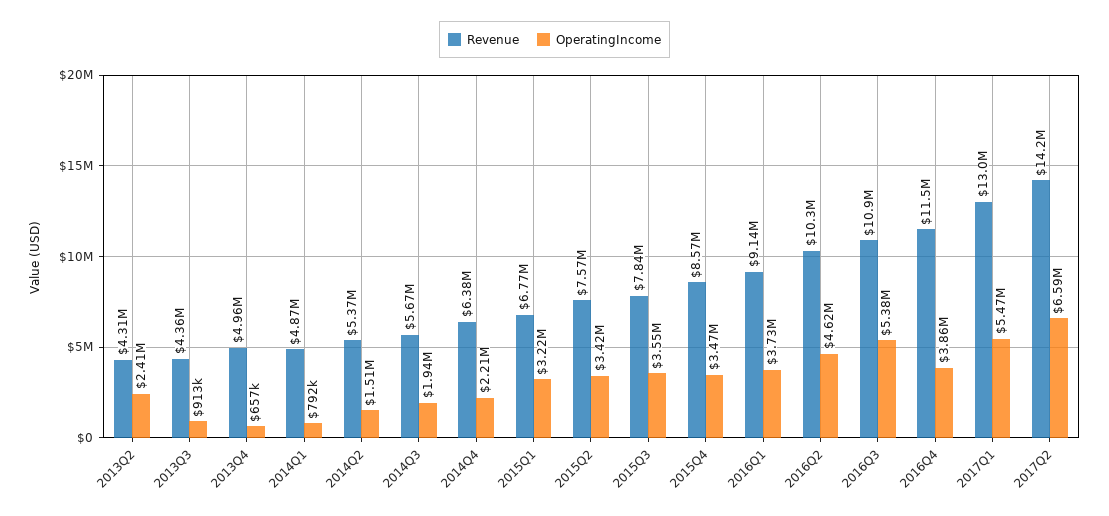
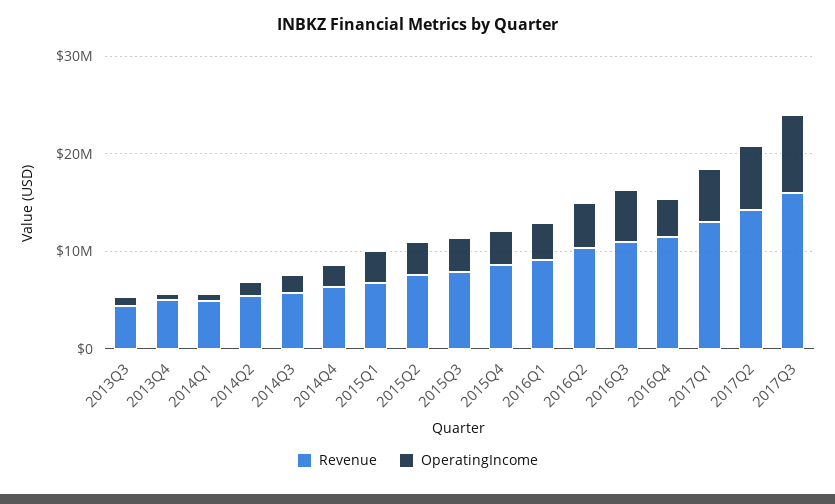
Revenue, 2013Q2: 4310000 -> none
OperatingIncome, 2013Q2: 2410000 -> none
Revenue, 2017Q3: none -> 16000000
OperatingIncome, 2017Q3: none -> 8000000

